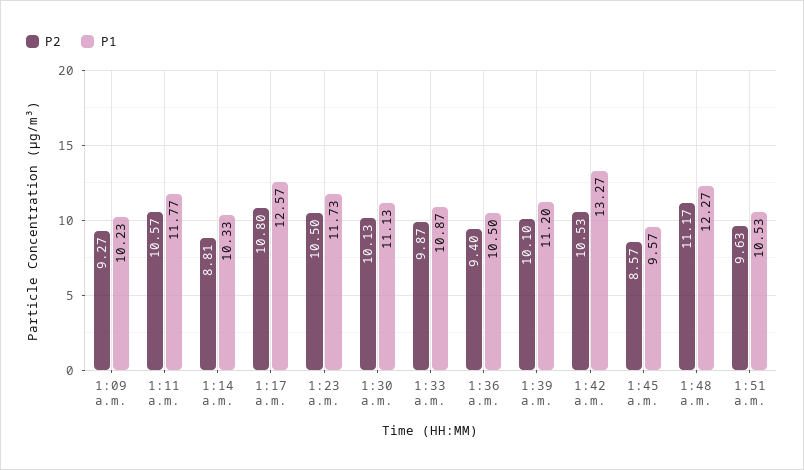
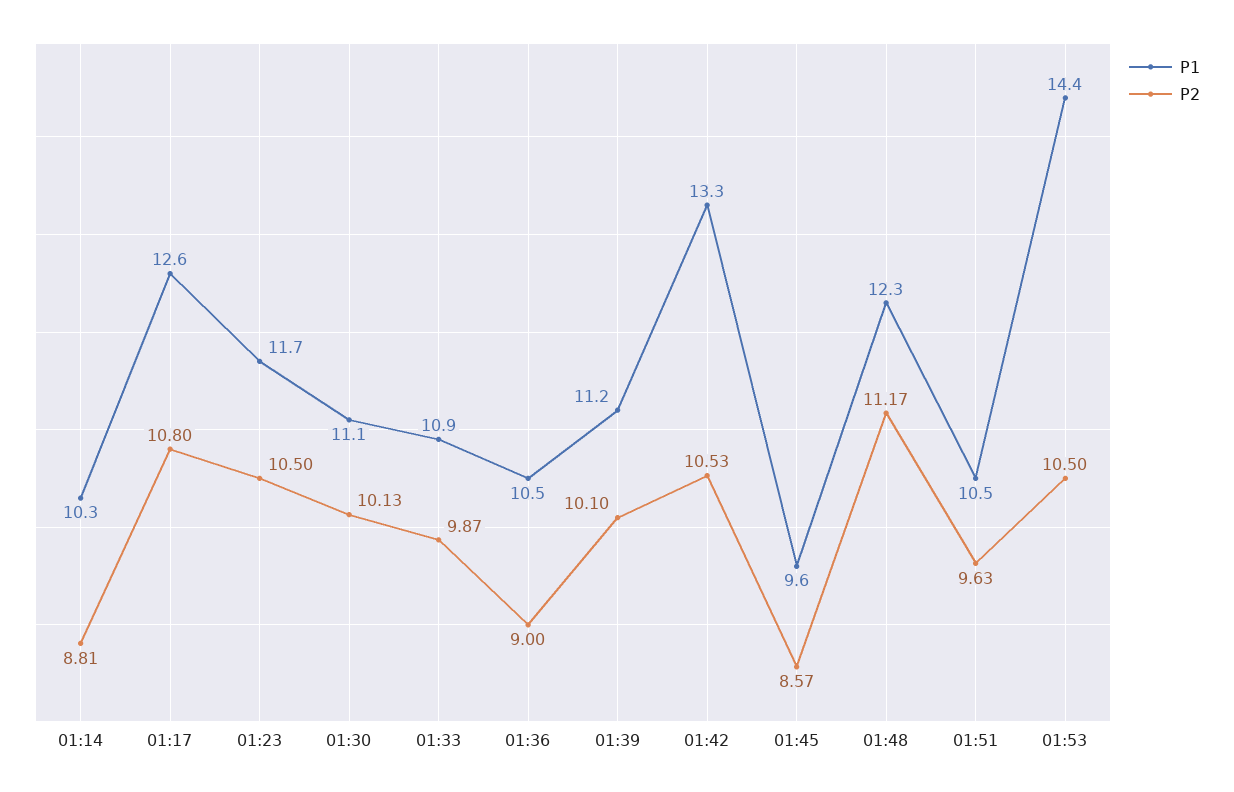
P2, 1:09 a.m.: 9.27 -> none
P1, 1:09 a.m.: 10.23 -> none
P2, 1:11 a.m.: 10.57 -> none
P1, 1:11 a.m.: 11.77 -> none
P2, 1:36 a.m.: 9.4 -> 9
P1, 01:53: none -> 14.4
P2, 01:53: none -> 10.5

